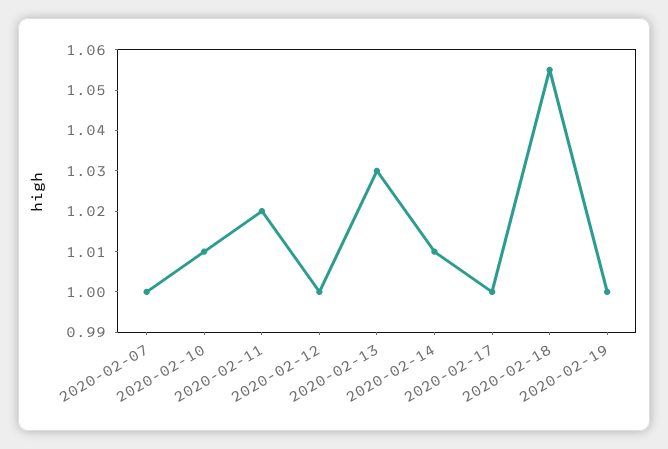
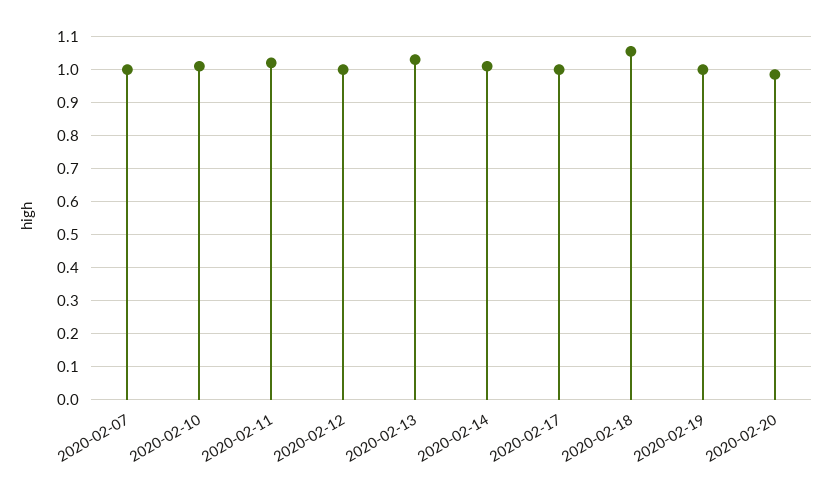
2020-02-20: none -> 0.98

